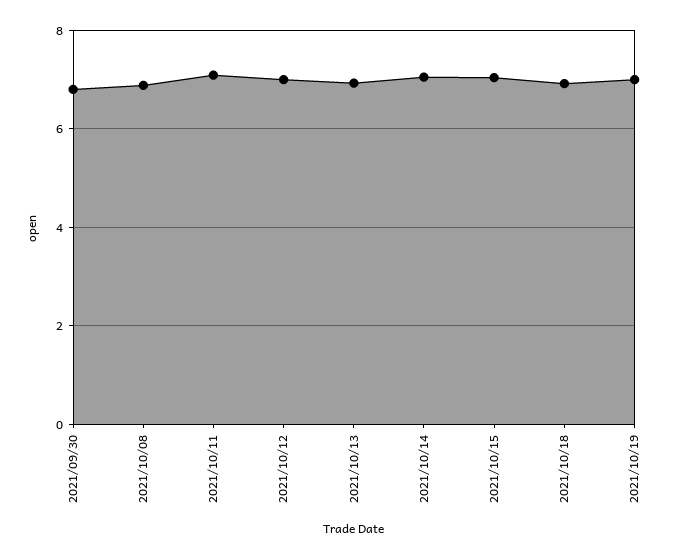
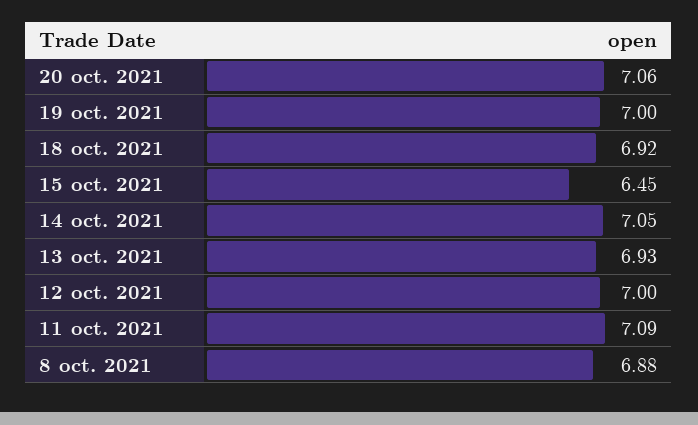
2021/09/30: 6.8 -> none
2021/10/15: 7 -> 6.45
20 oct. 2021: none -> 7.06

